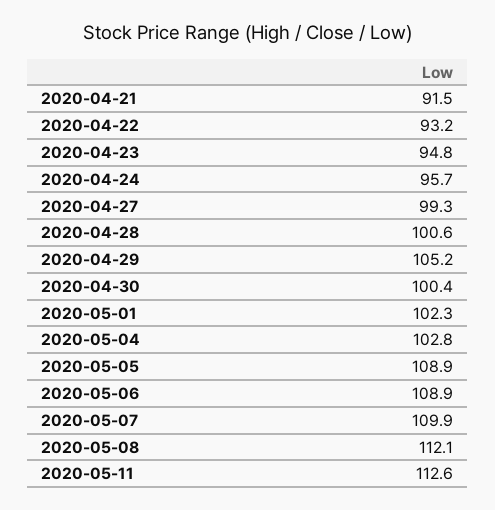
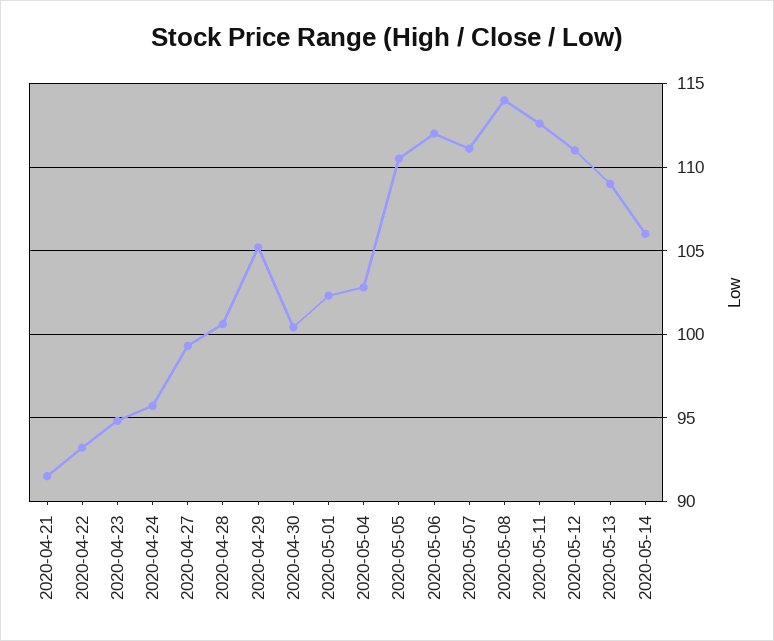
2020-05-05: 108.9 -> 110.5
2020-05-06: 108.9 -> 112
2020-05-07: 109.9 -> 111
2020-05-08: 112.1 -> 114
2020-05-12: none -> 111
2020-05-13: none -> 109
2020-05-14: none -> 106

